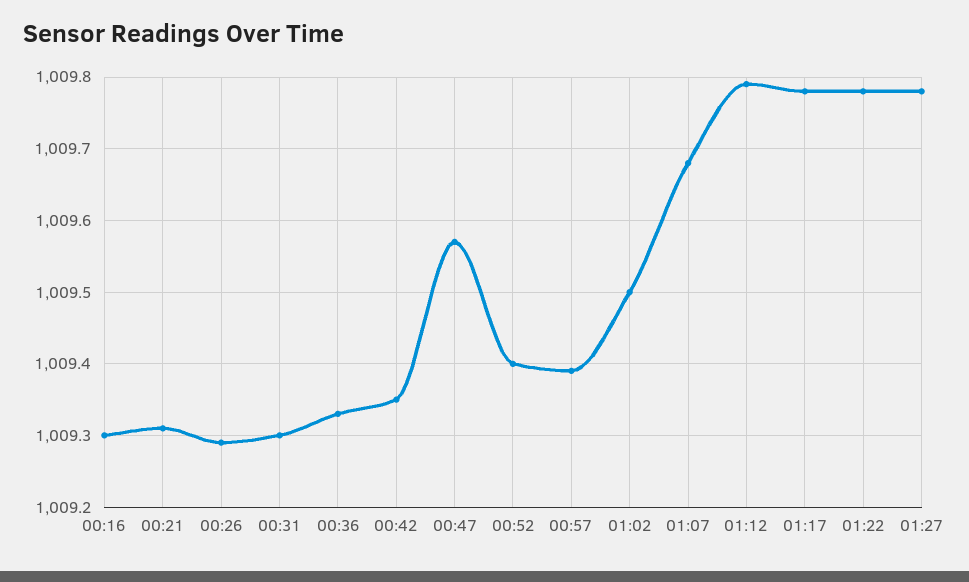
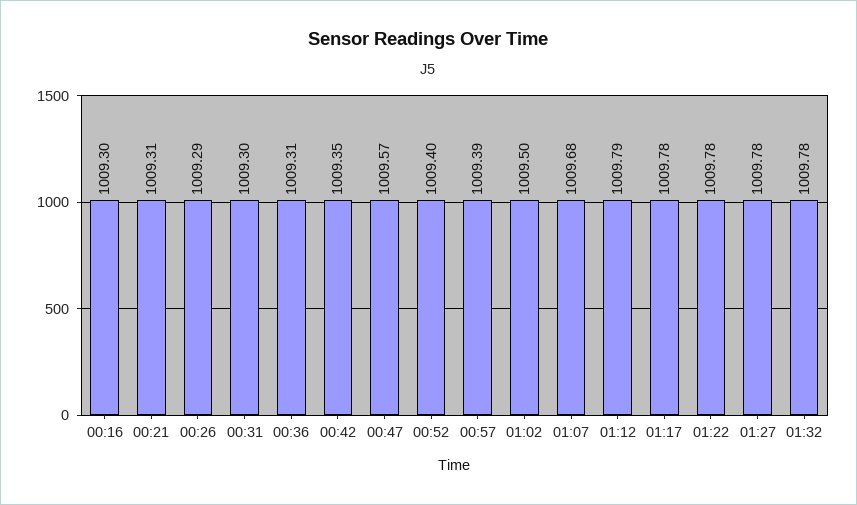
00:36: 1009.33 -> 1009.31
01:32: none -> 1009.78

